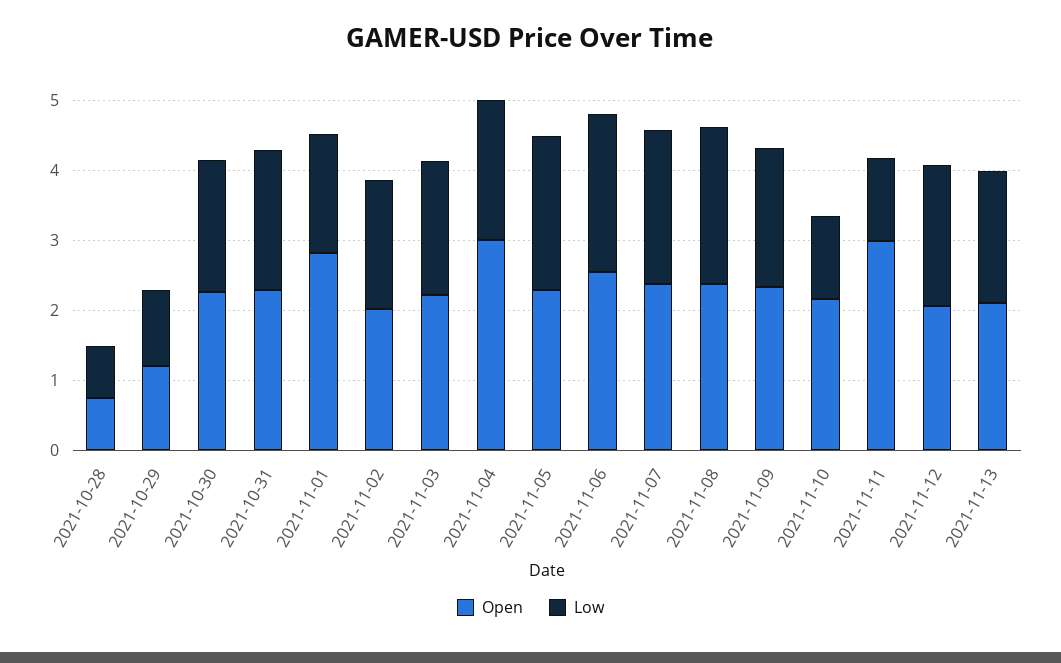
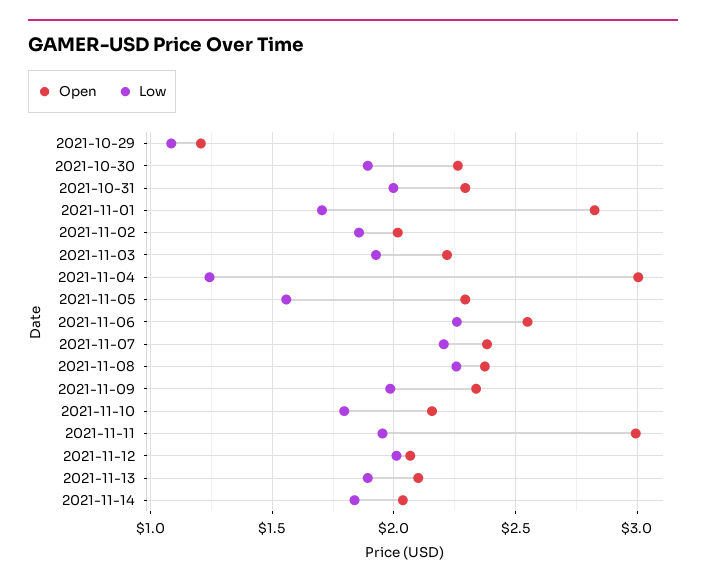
Open, 2021-10-28: 0.8 -> none
Low, 2021-10-28: 0.8 -> none
Low, 2021-11-04: 2 -> 1.25
Low, 2021-11-05: 2.2 -> 1.55
Low, 2021-11-10: 1.2 -> 1.8
Low, 2021-11-11: 1.2 -> 1.95
Open, 2021-11-14: none -> 2.05
Low, 2021-11-14: none -> 1.85

